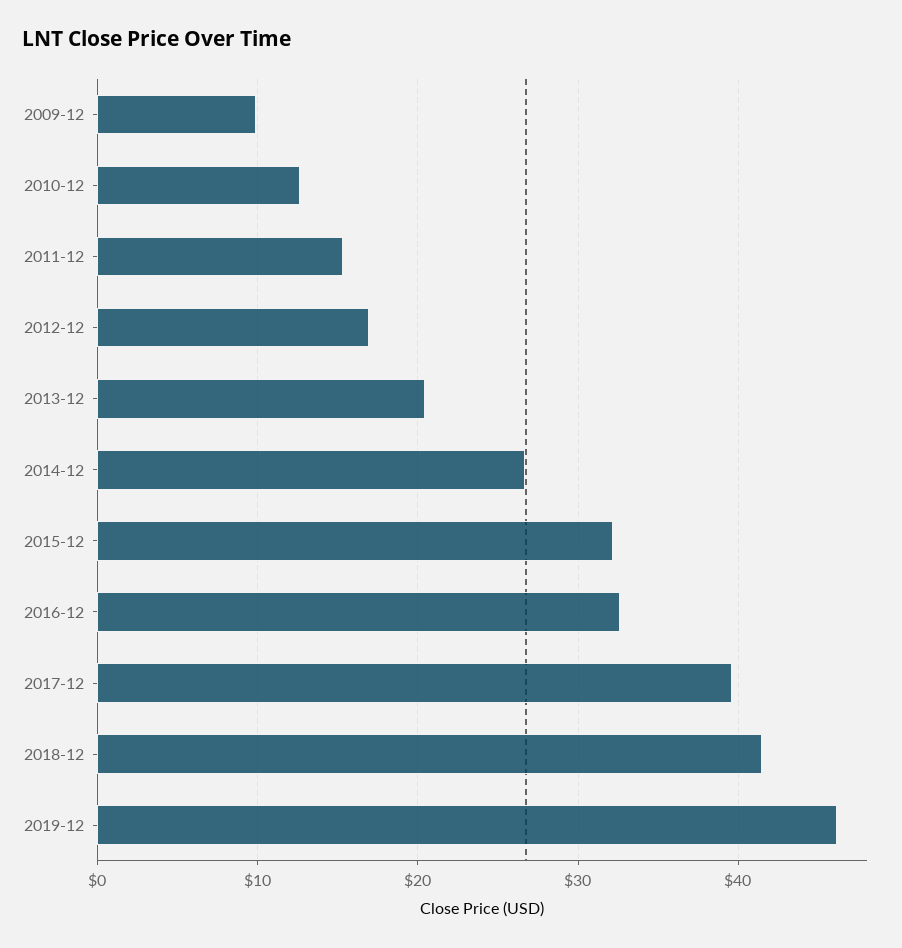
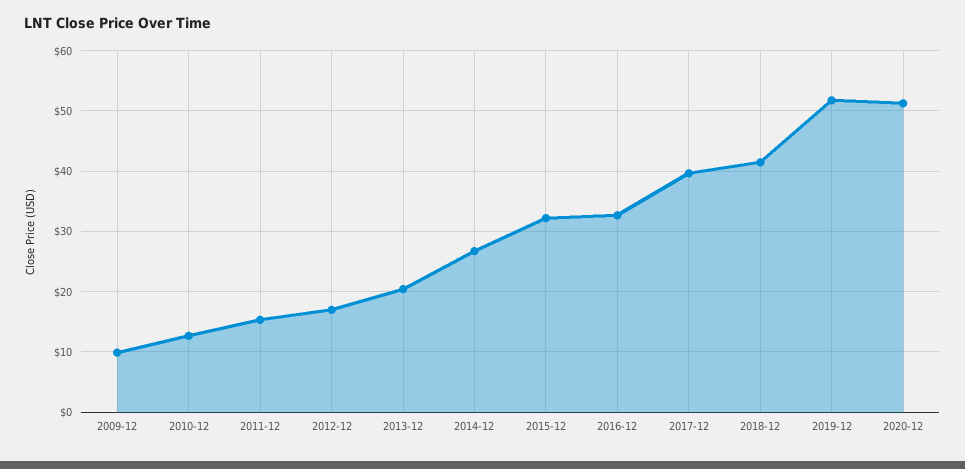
2019-12: 46 -> 52
2020-12: none -> 51

